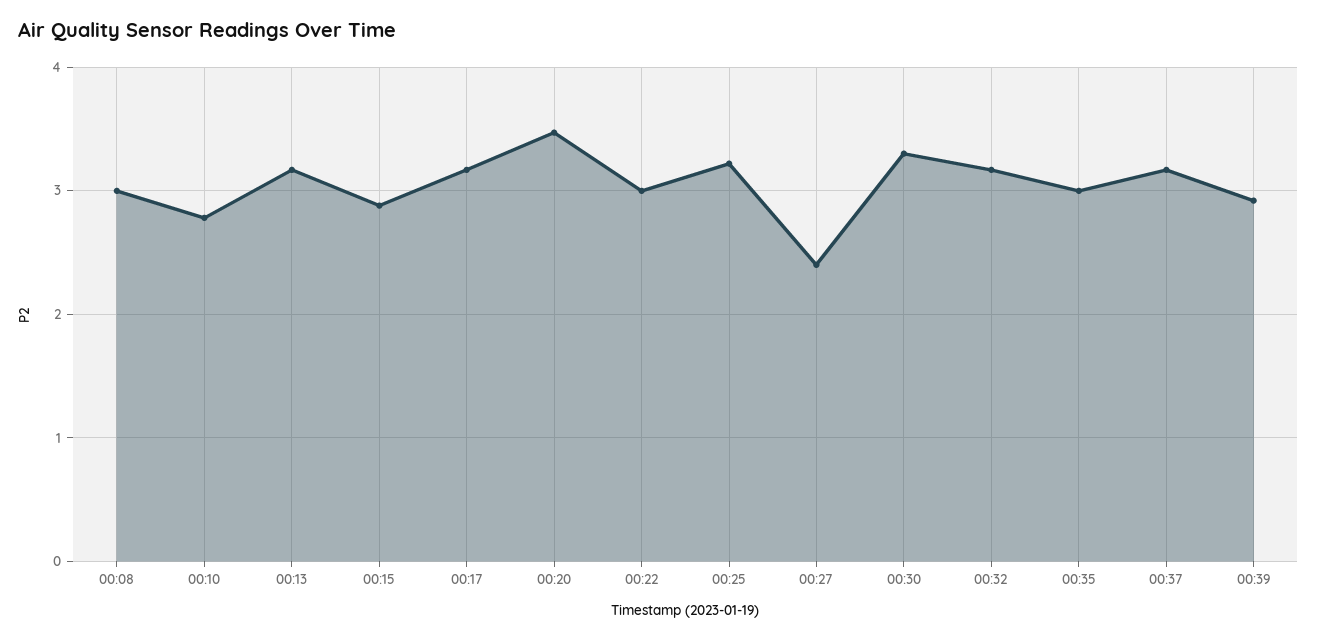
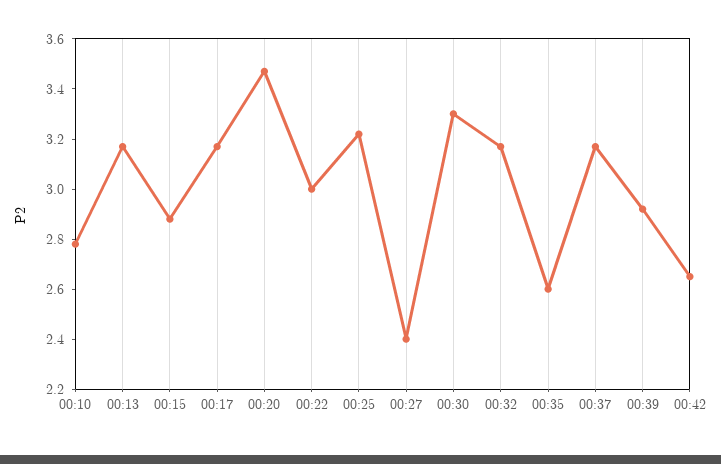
00:08: 3 -> none
00:35: 3 -> 2.6
00:42: none -> 2.65

